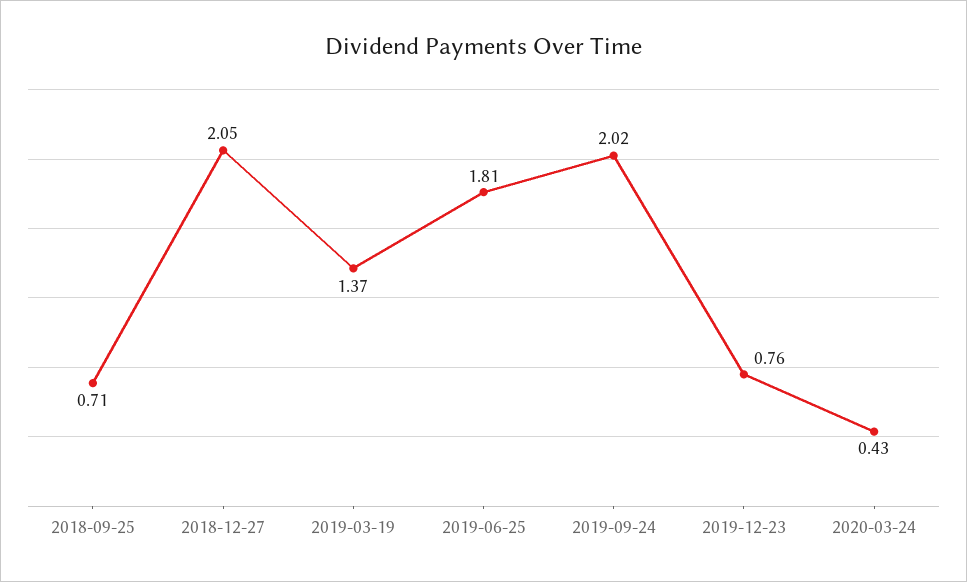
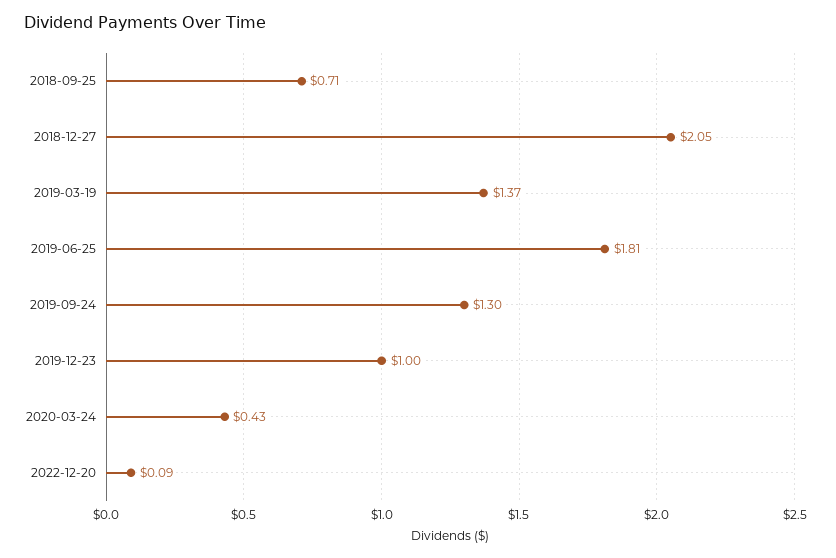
2019-09-24: 2.02 -> 1.3
2019-12-23: 0.76 -> 1
2022-12-20: none -> 0.09

